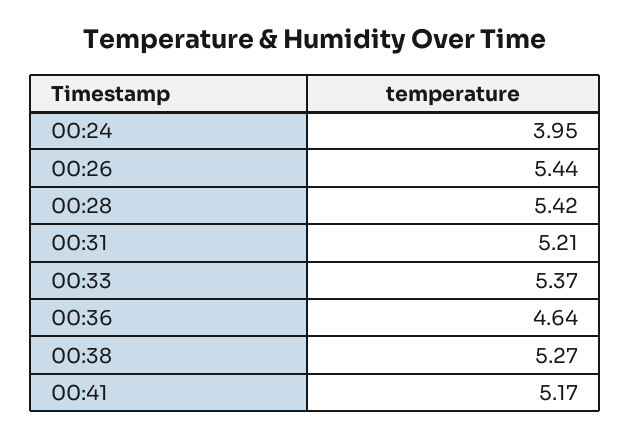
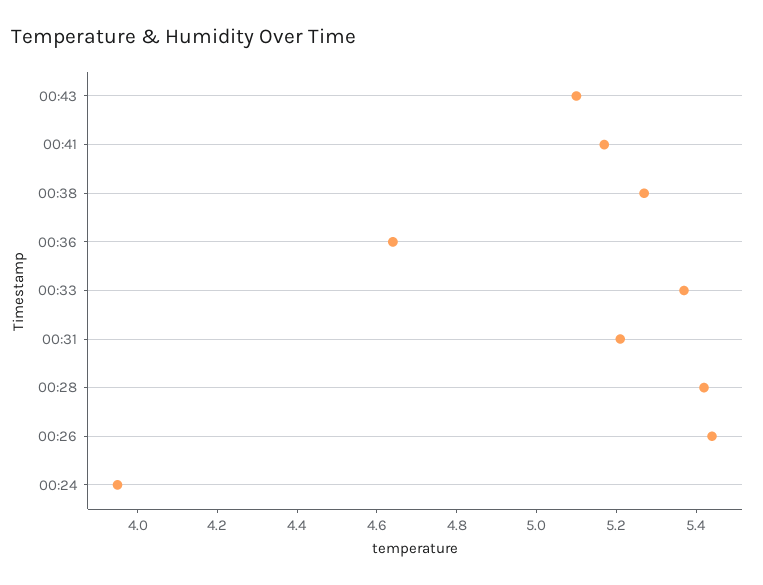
00:43: none -> 5.1

